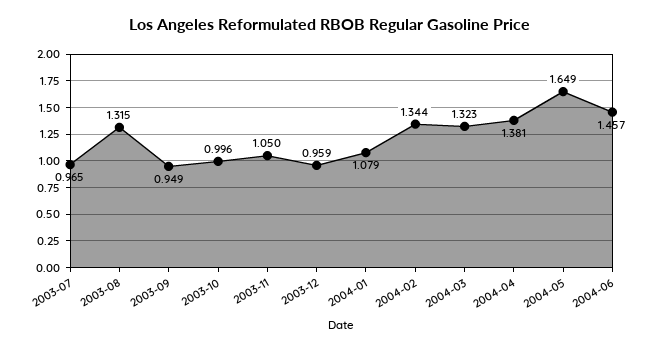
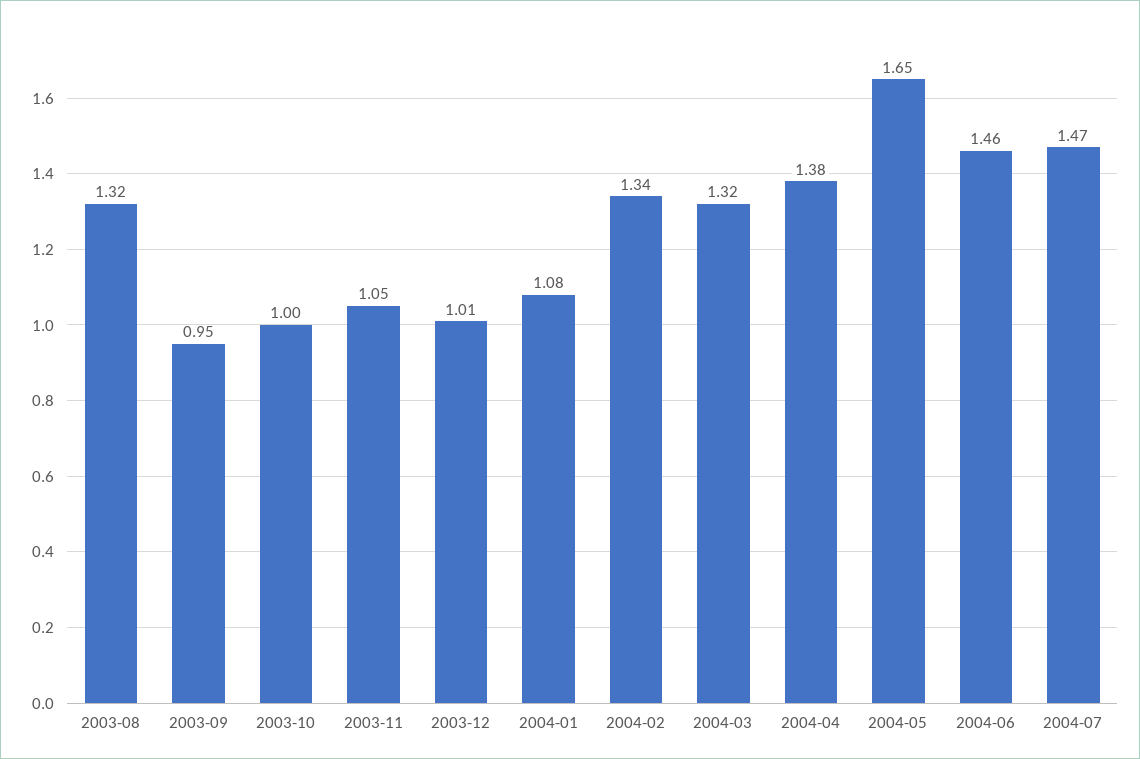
2003-07: 0.965 -> none
2003-12: 0.959 -> 1.01
2004-07: none -> 1.47

